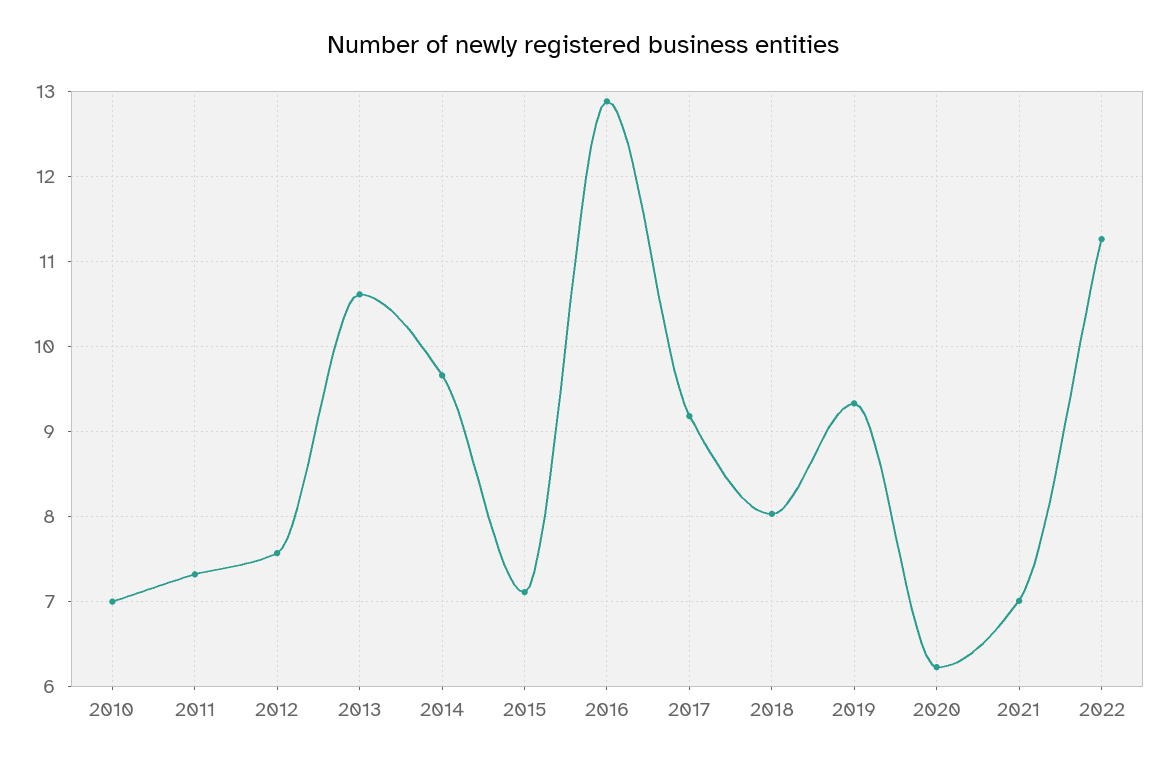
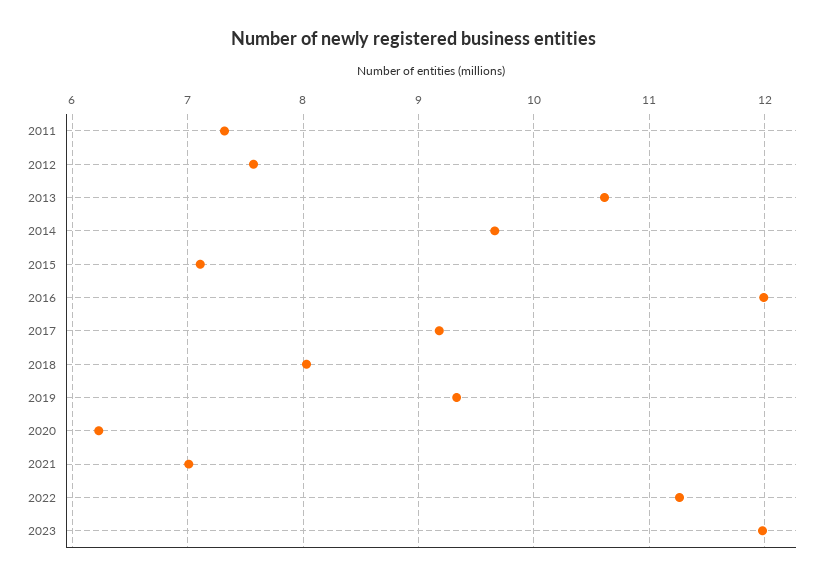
2010: 7 -> none
2016: 12.9 -> 12
2023: none -> 12

